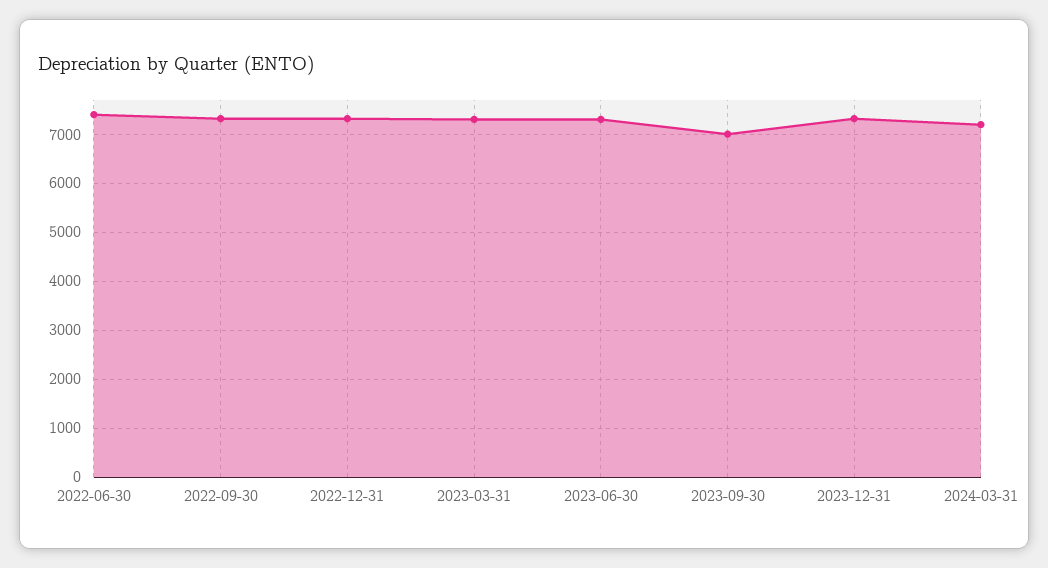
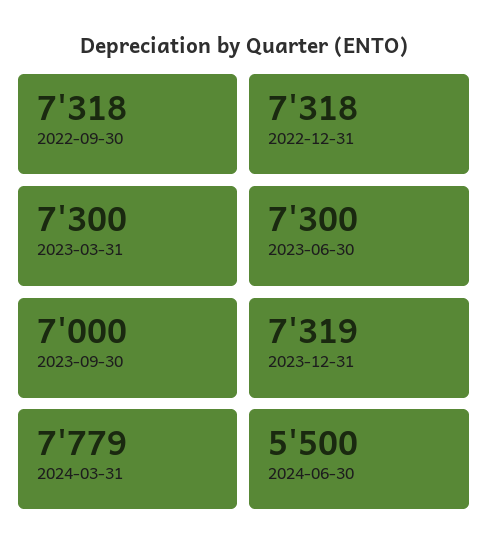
2022-06-30: 7400 -> none
2024-03-31: 7200 -> 7779
2024-06-30: none -> 5500

